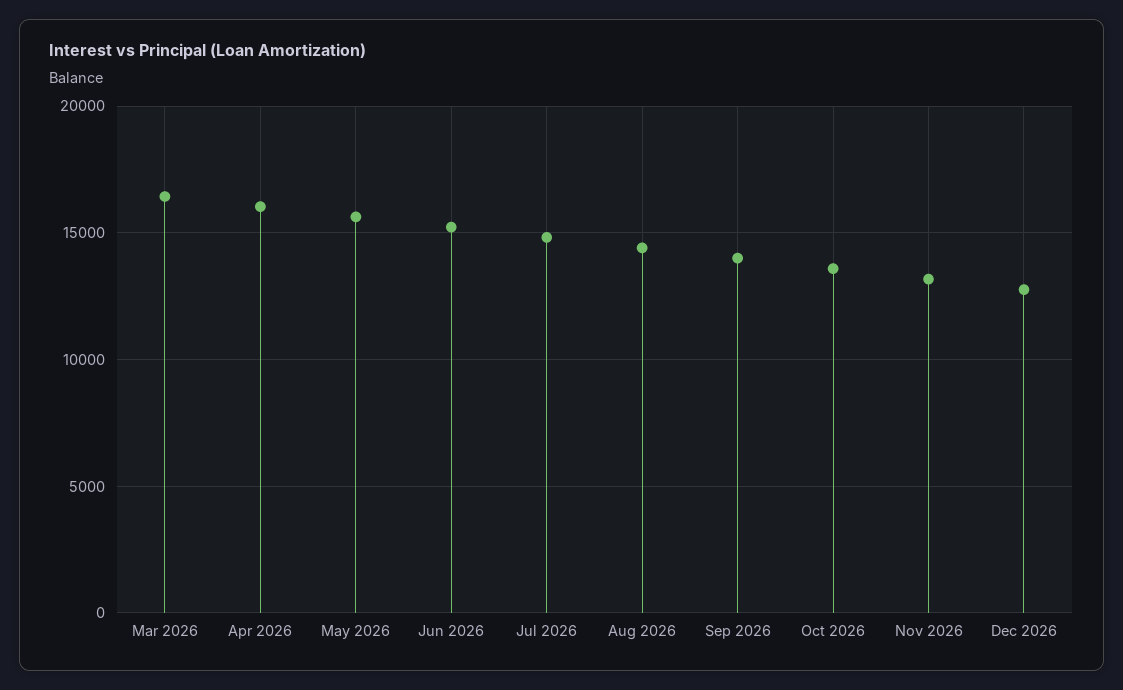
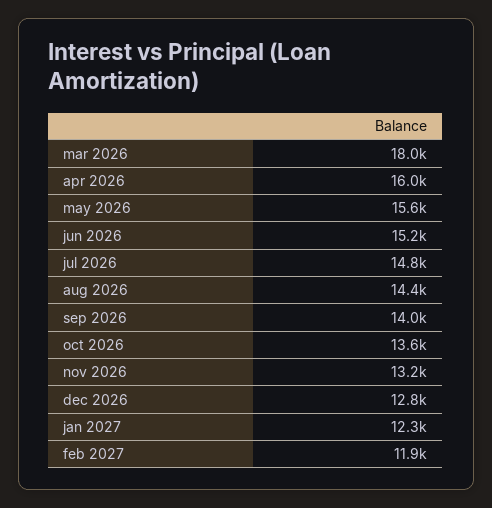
Mar 2026: 16500 -> 18000
jan 2027: none -> 12300
feb 2027: none -> 11900

